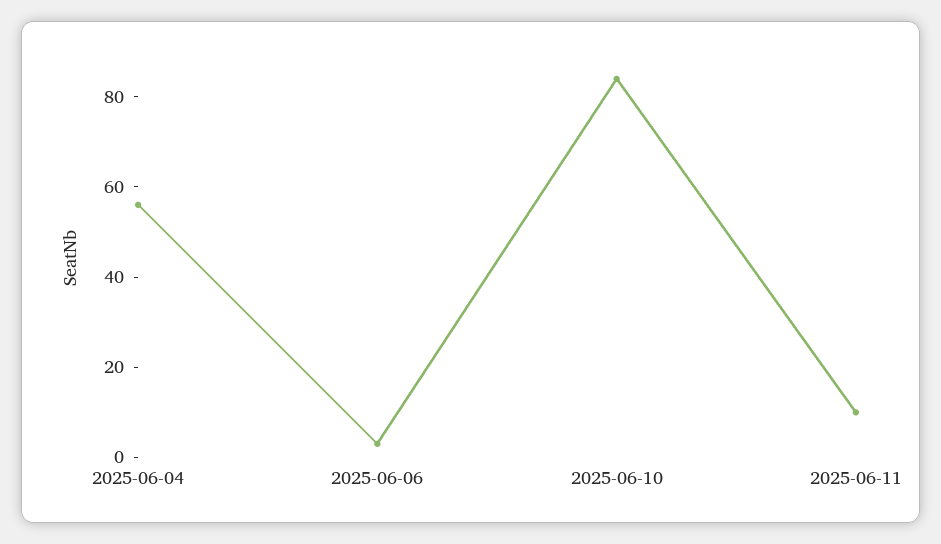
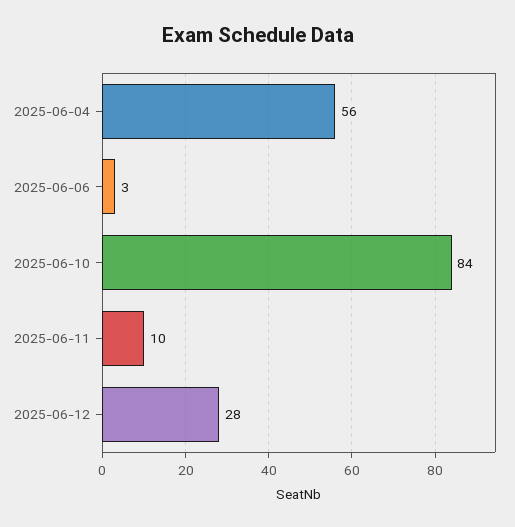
2025-06-12: none -> 28

